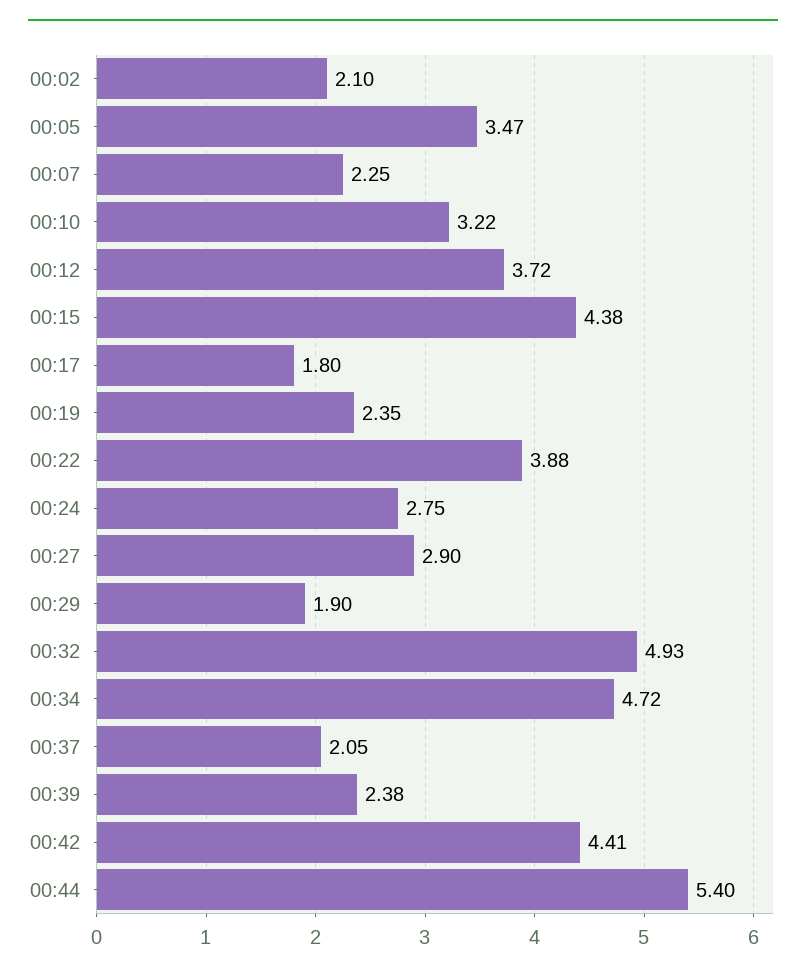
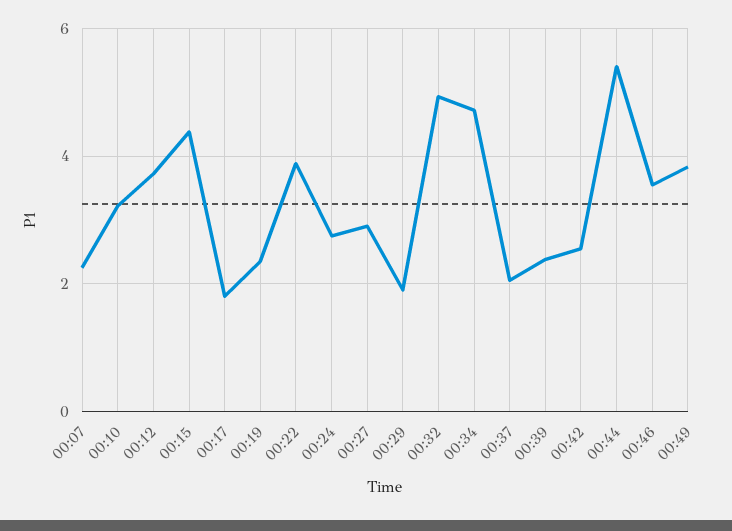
00:02: 2.1 -> none
00:05: 3.47 -> none
00:42: 4.41 -> 2.6
00:46: none -> 3.6
00:49: none -> 3.8

